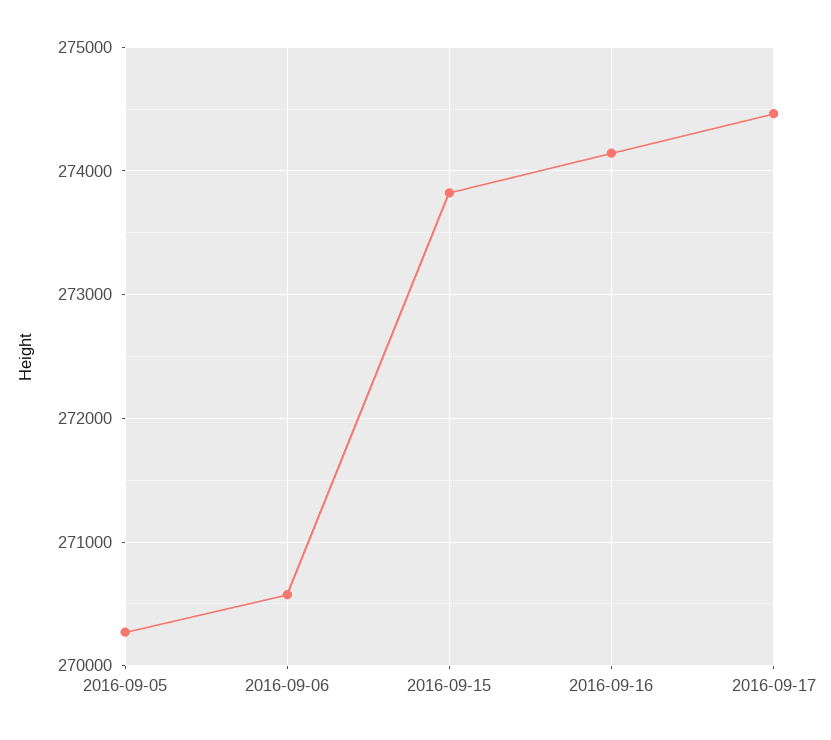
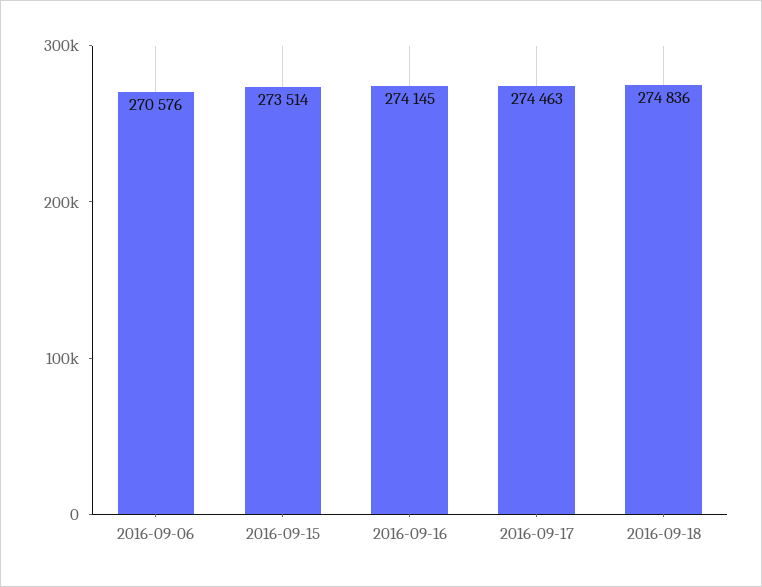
2016-09-05: 270300 -> none
2016-09-15: 273800 -> 273514
2016-09-18: none -> 274836

